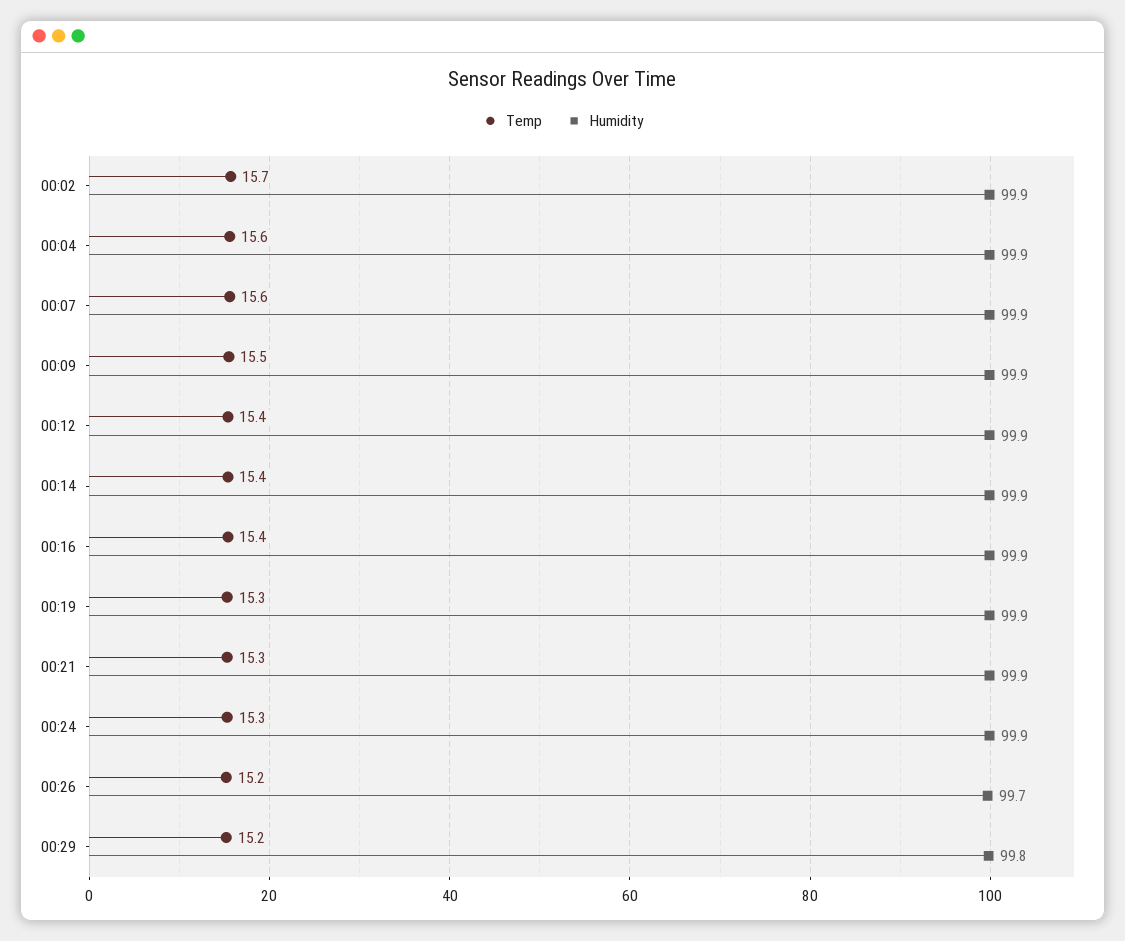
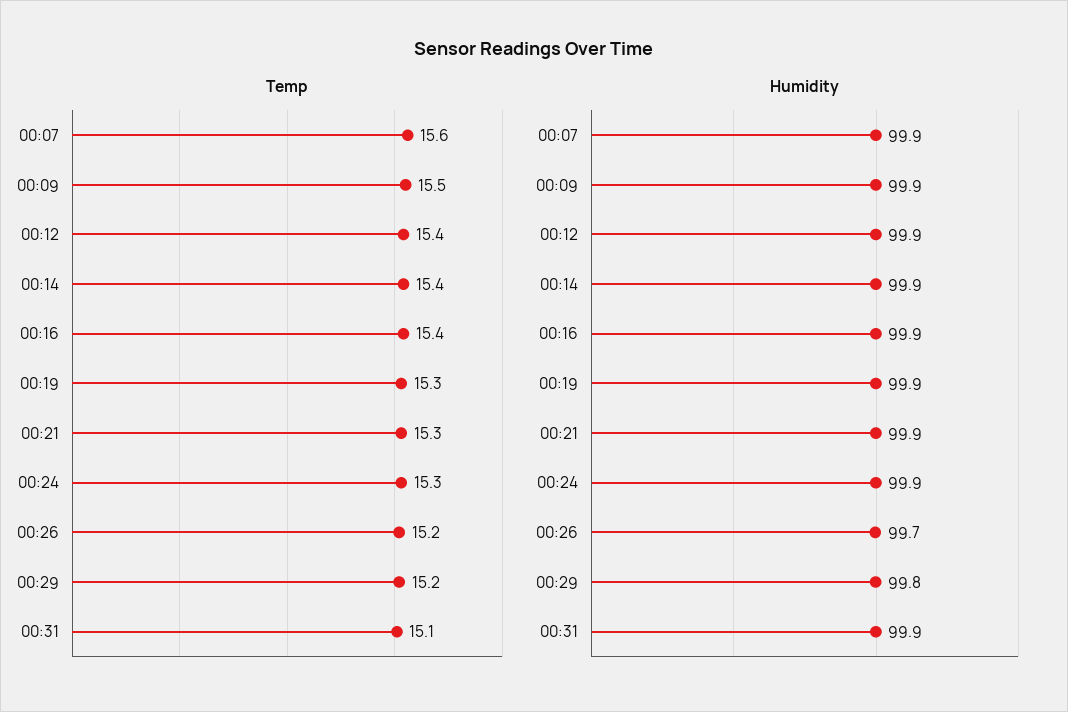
Temp, 00:02: 15.7 -> none
Humidity, 00:02: 99.9 -> none
Temp, 00:04: 15.6 -> none
Humidity, 00:04: 99.9 -> none
Temp, 00:31: none -> 15.1
Humidity, 00:31: none -> 99.9

